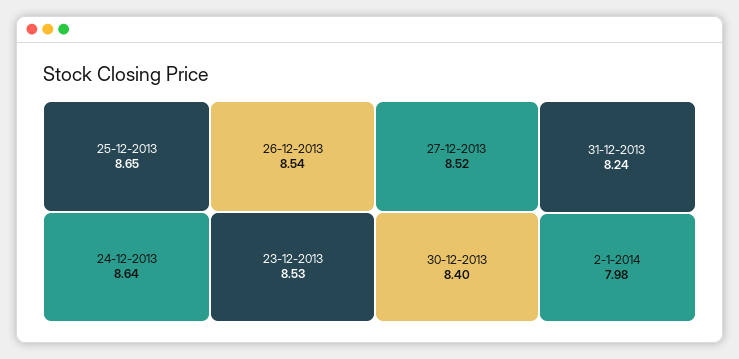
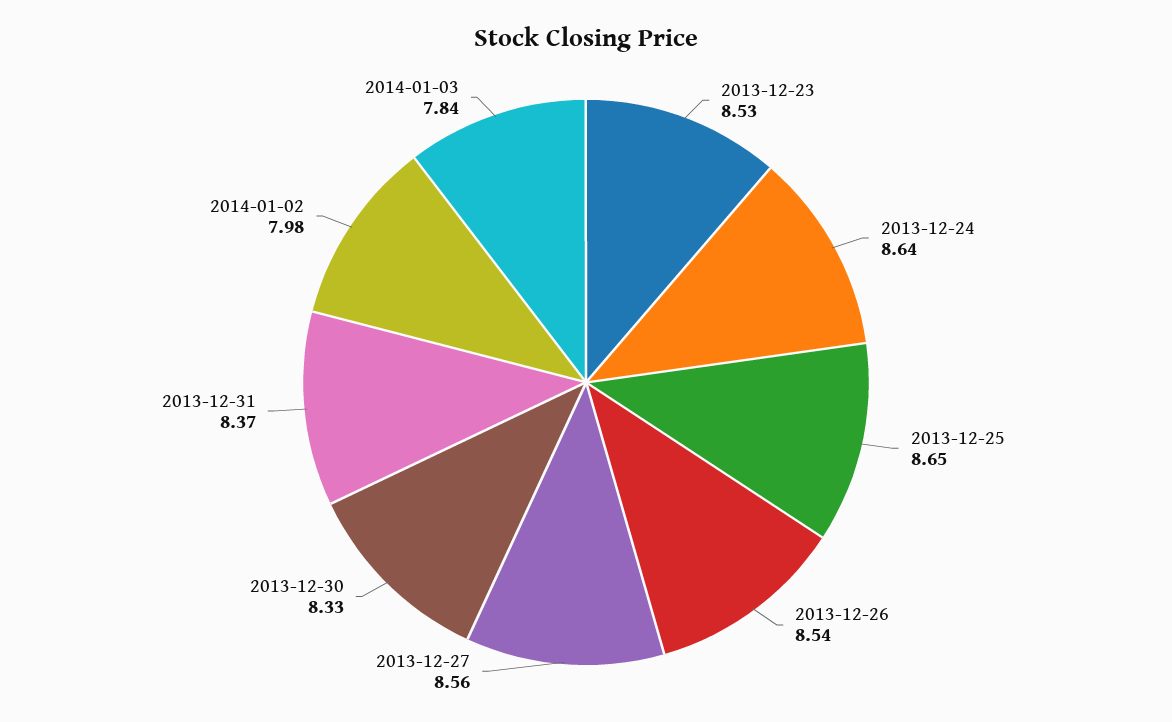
27-12-2013: 8.52 -> 8.56
30-12-2013: 8.4 -> 8.33
31-12-2013: 8.24 -> 8.37
2014-01-03: none -> 7.84

